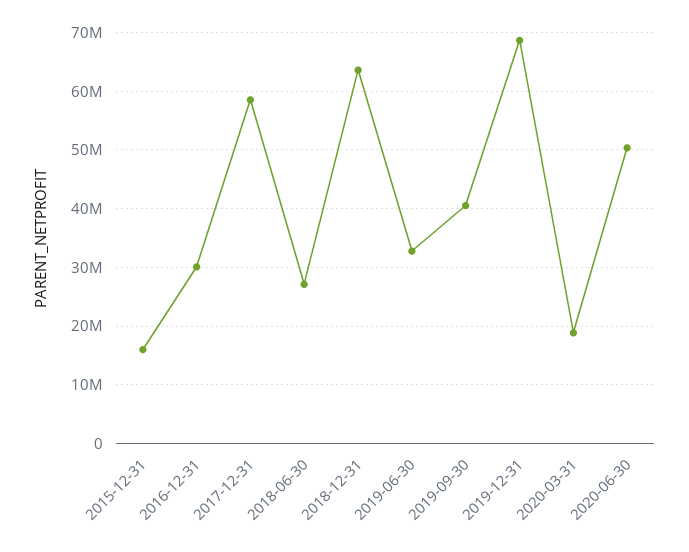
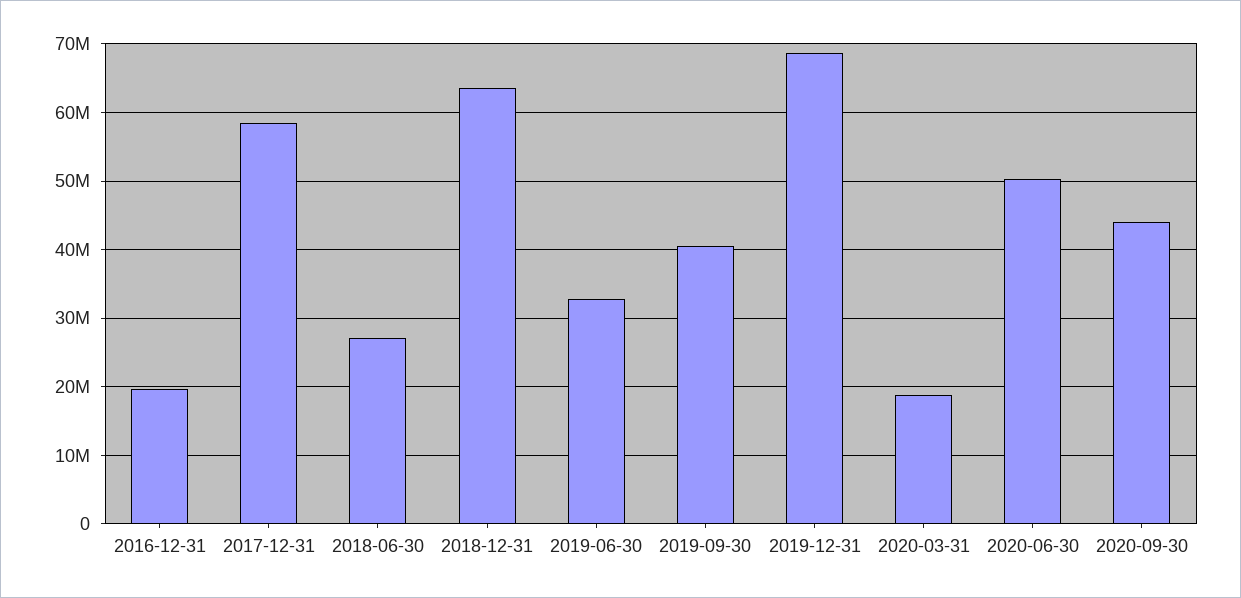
2015-12-31: 16000000 -> none
2016-12-31: 30000000 -> 20000000
2020-09-30: none -> 44000000

